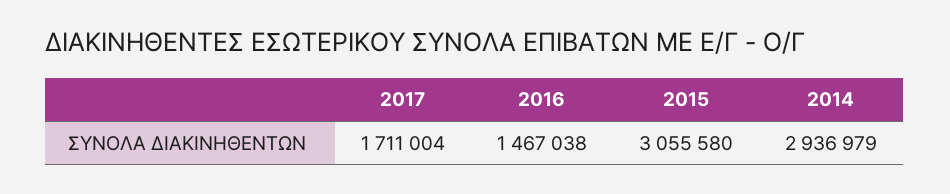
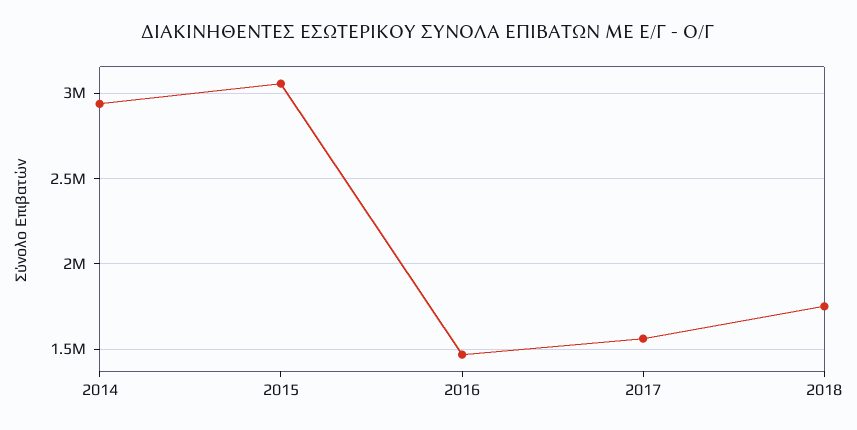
2017: 1711004 -> 1550000
2018: none -> 1750000

